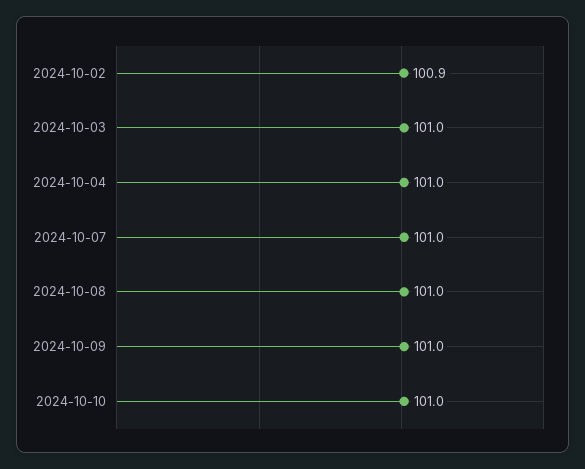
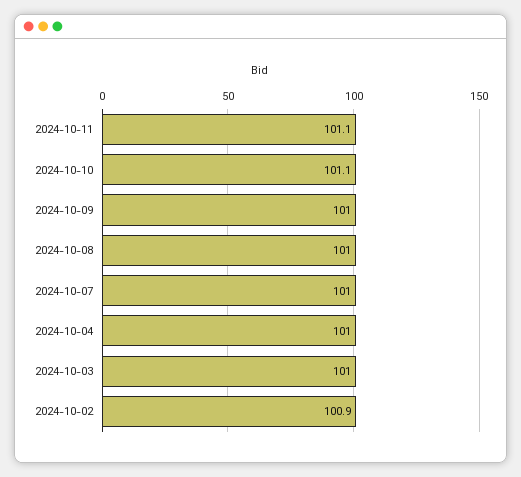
2024-10-10: 101 -> 101.1
2024-10-11: none -> 101.1

